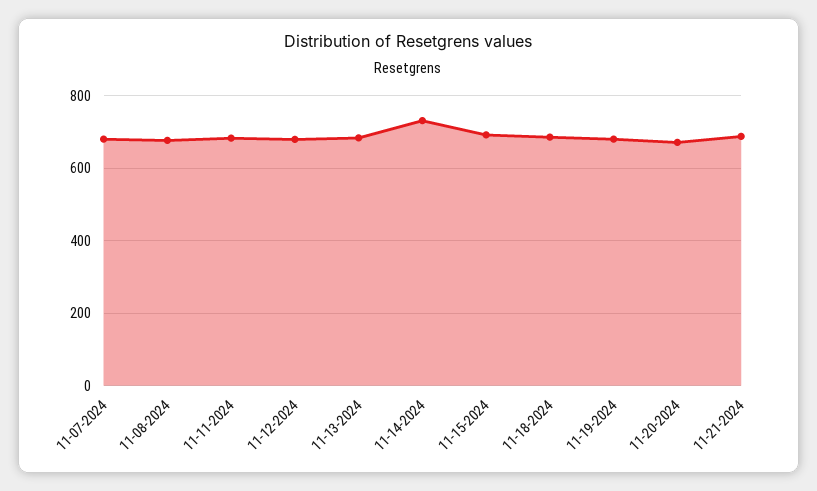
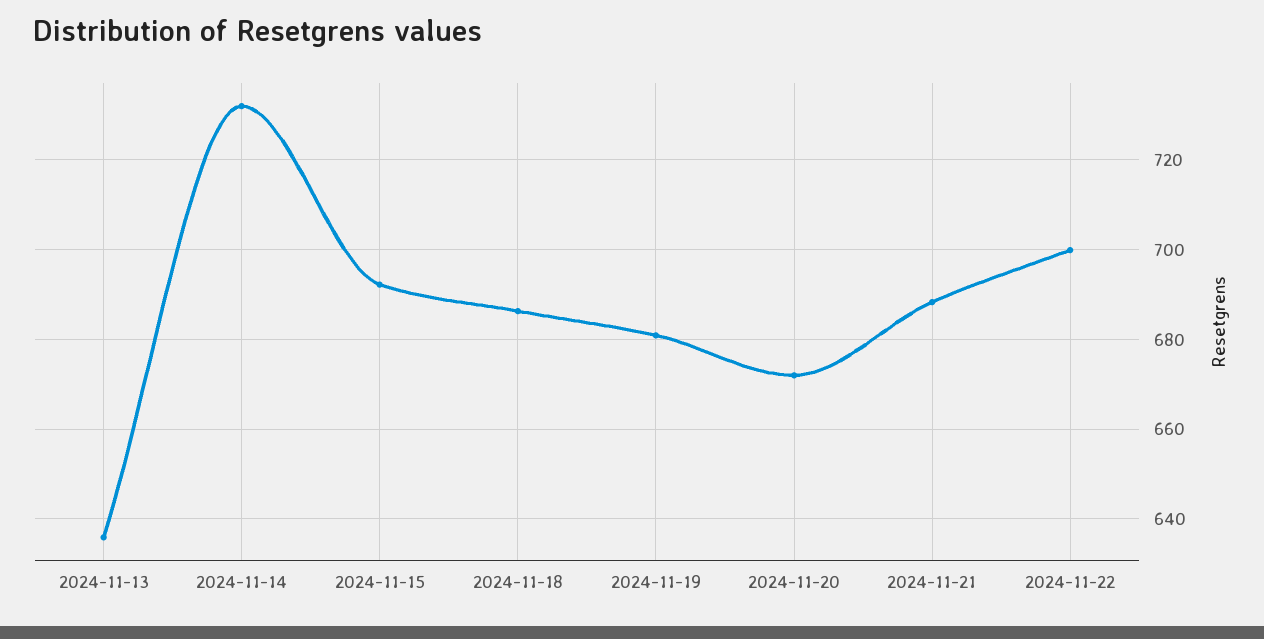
11-07-2024: 680 -> none
11-08-2024: 680 -> none
11-11-2024: 680 -> none
11-12-2024: 680 -> none
11-13-2024: 680 -> 636
2024-11-22: none -> 700

